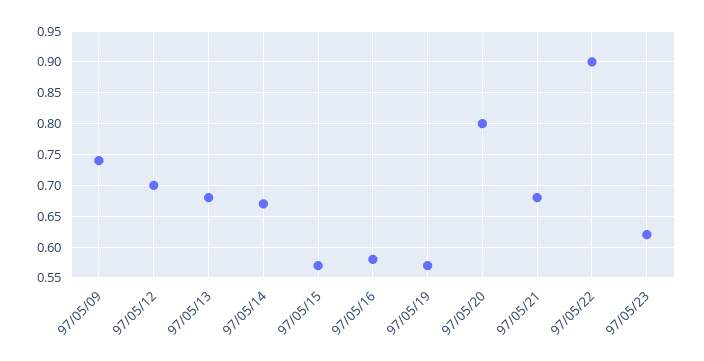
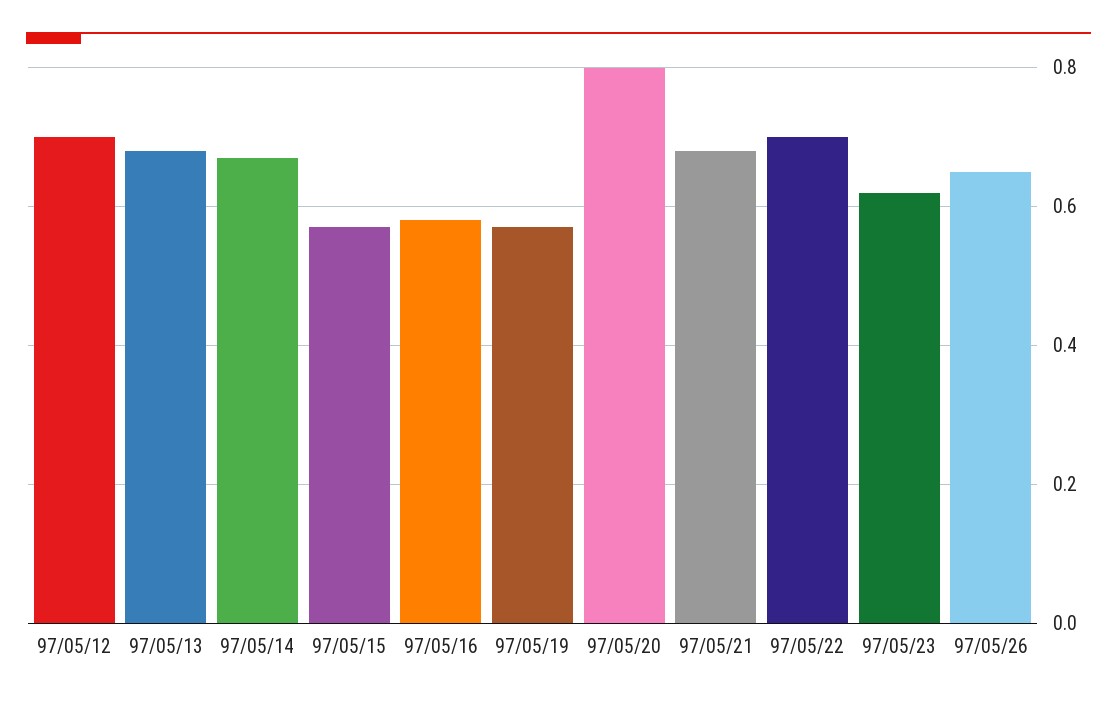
97/05/09: 0.74 -> none
97/05/22: 0.9 -> 0.7
97/05/26: none -> 0.65

